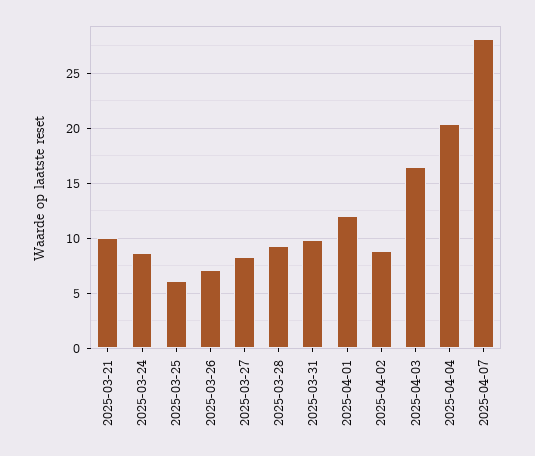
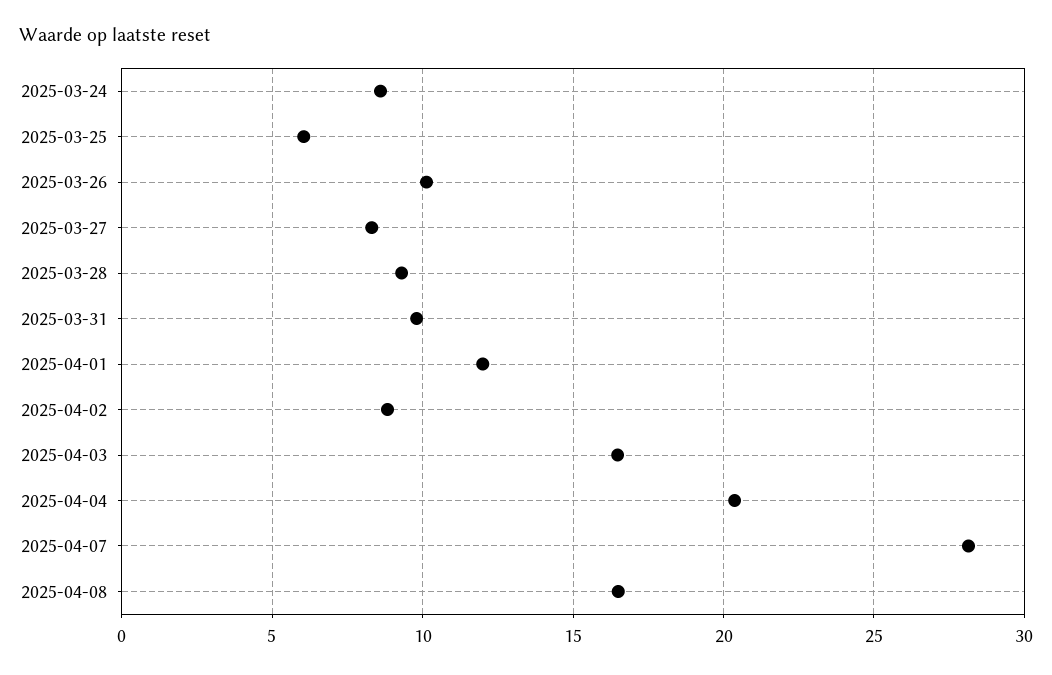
2025-03-21: 10 -> none
2025-03-26: 7 -> 10
2025-04-08: none -> 16.5

